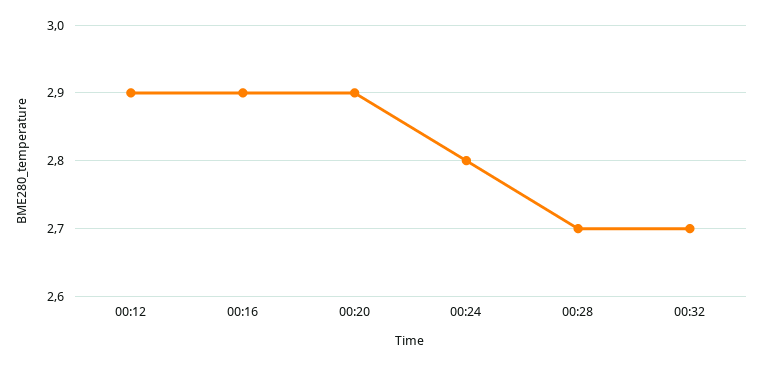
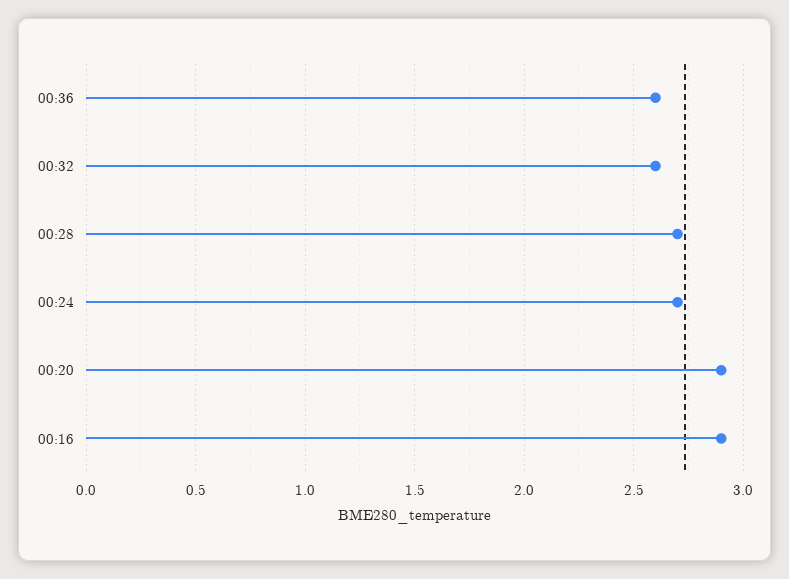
00:12: 2.9 -> none
00:24: 2.8 -> 2.7
00:32: 2.7 -> 2.6
00:36: none -> 2.6

